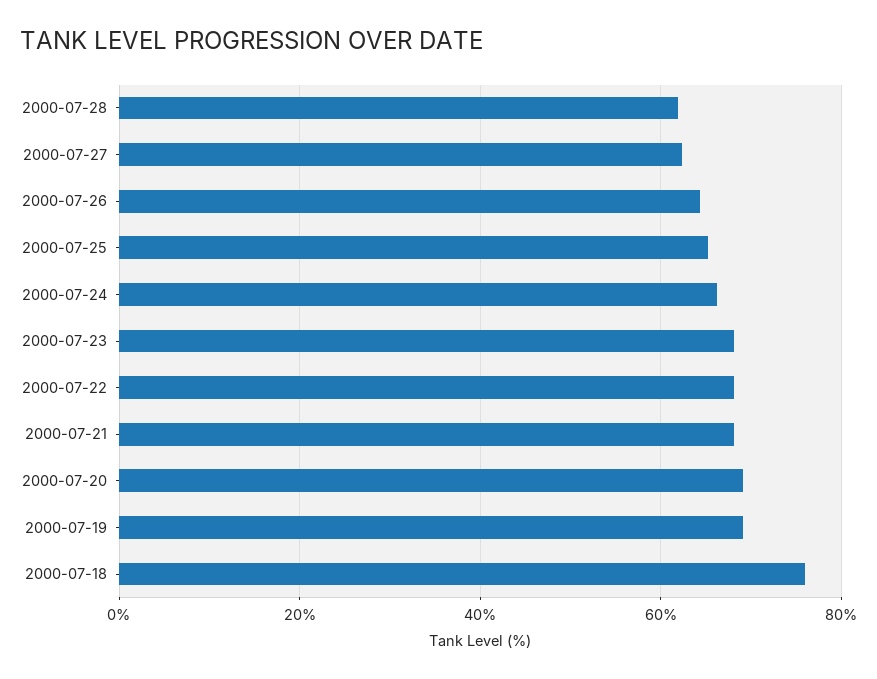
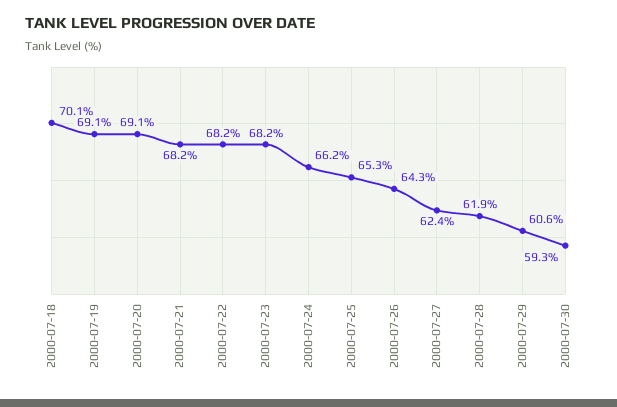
2000-07-18: 76 -> 70.1
2000-07-29: none -> 60.6
2000-07-30: none -> 59.3

